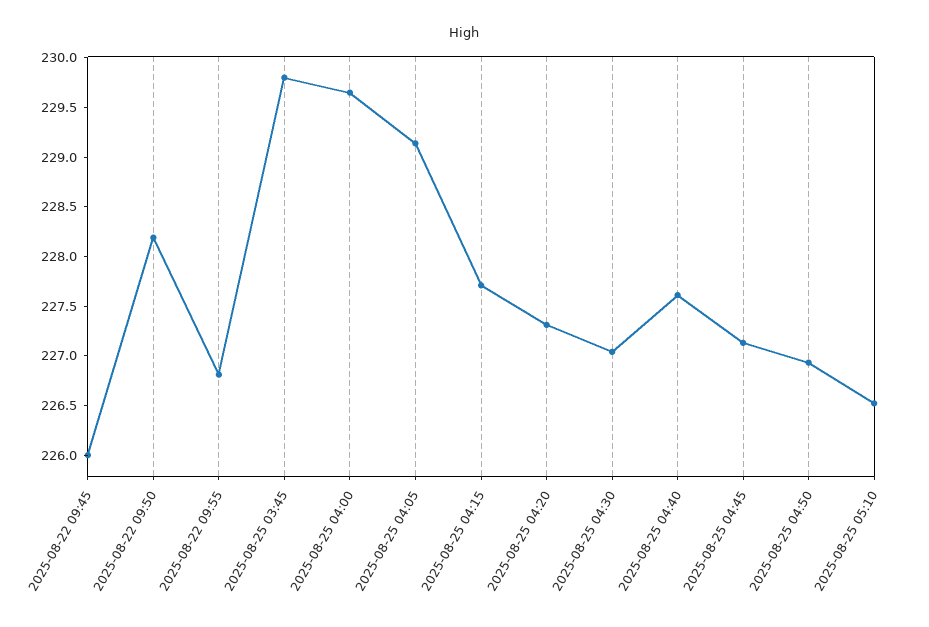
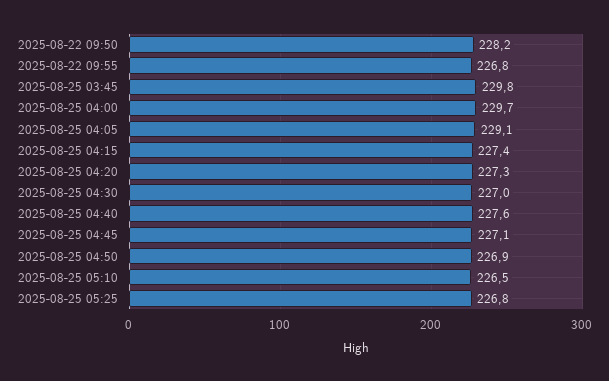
2025-08-22 09:45: 226 -> none
2025-08-25 04:15: 227.7 -> 227.4
2025-08-25 05:25: none -> 226.8

